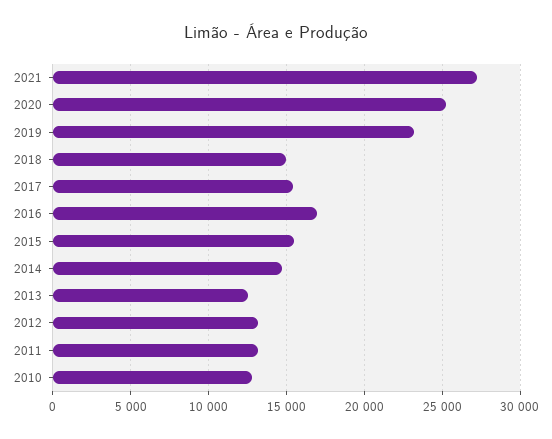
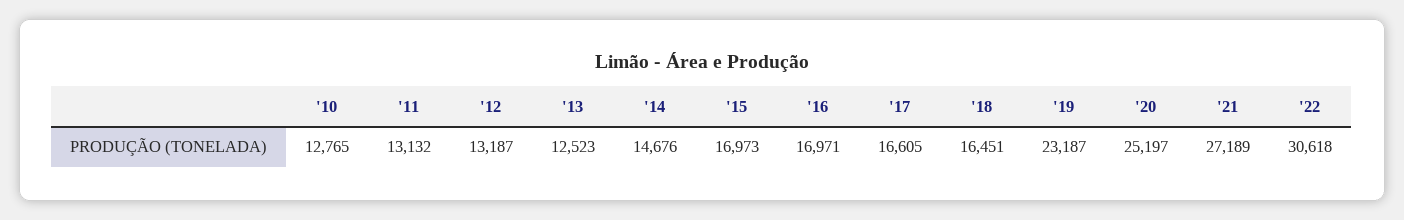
2018: 15000 -> 16451
2017: 15500 -> 16605
2015: 15500 -> 16973
'22: none -> 30618

